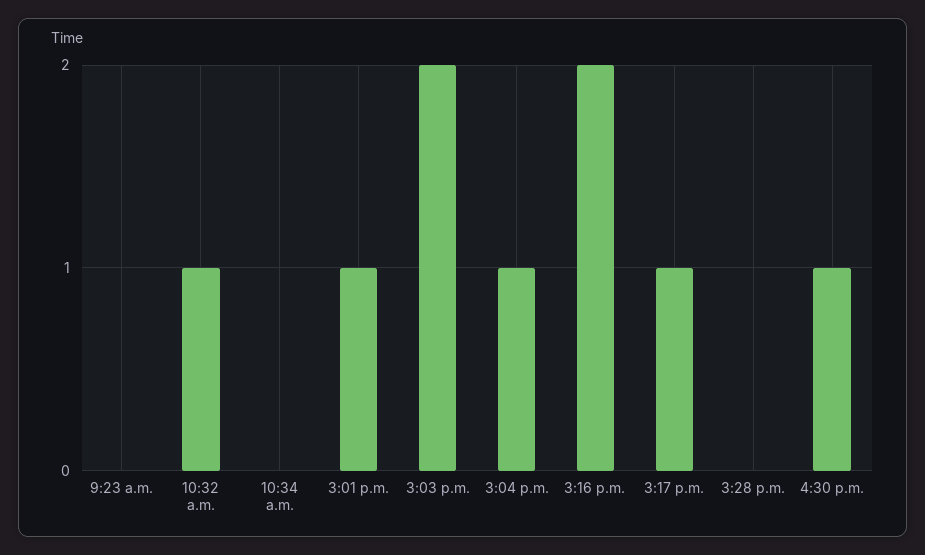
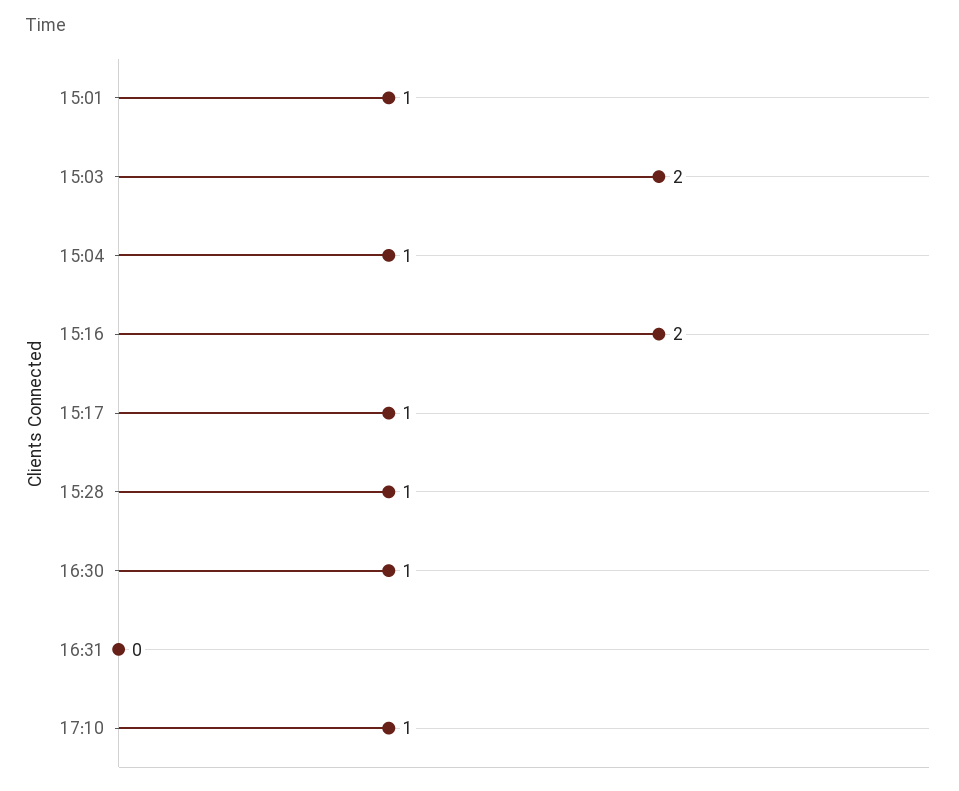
9:23 a.m.: 0 -> none
10:32 a.m.: 1 -> none
10:34 a.m.: 0 -> none
3:28 p.m.: 0 -> 1
16:31: none -> 0
17:10: none -> 1

